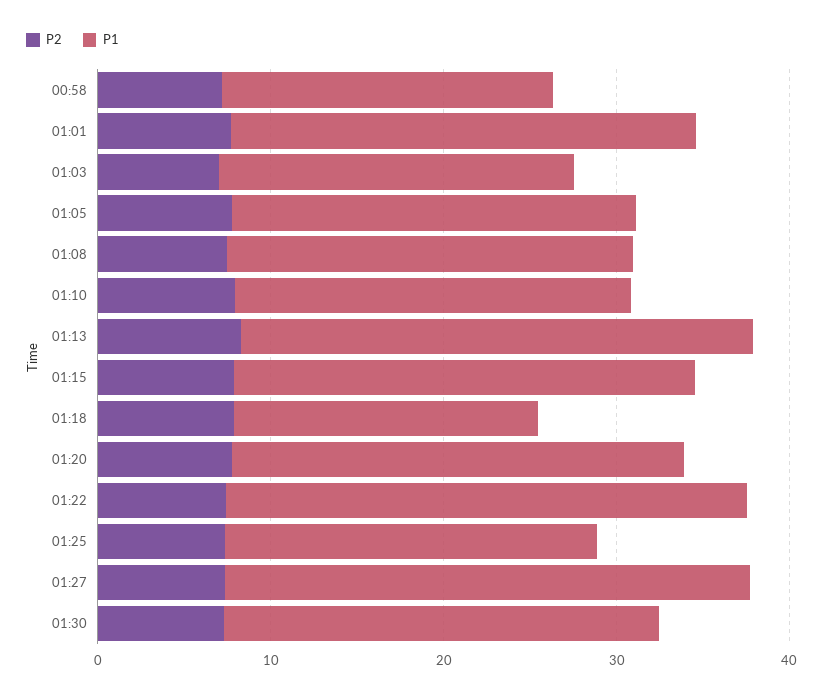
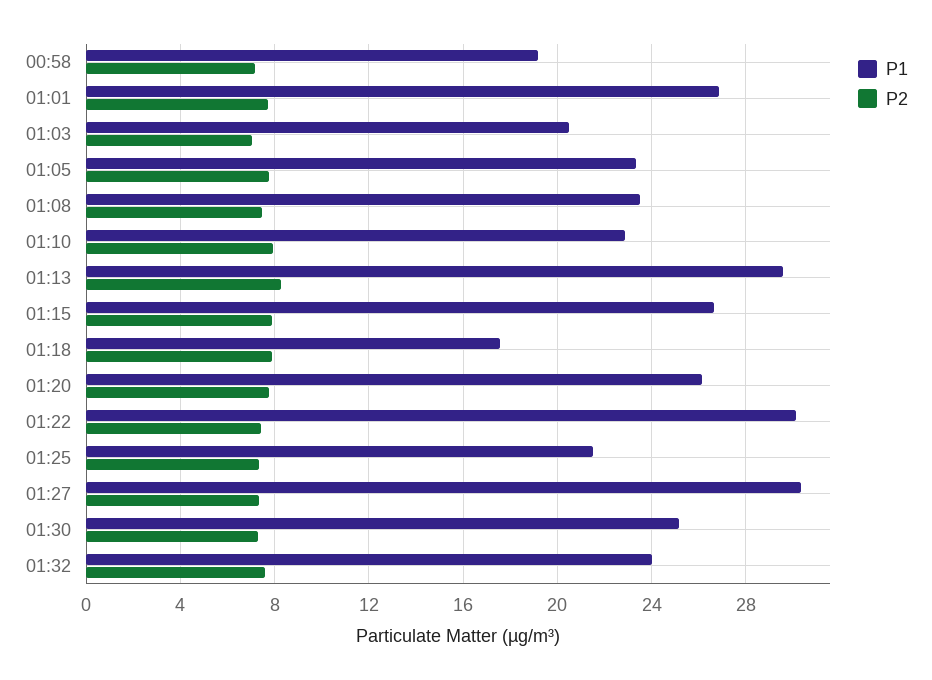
P1, 01:32: none -> 24
P2, 01:32: none -> 7.5

